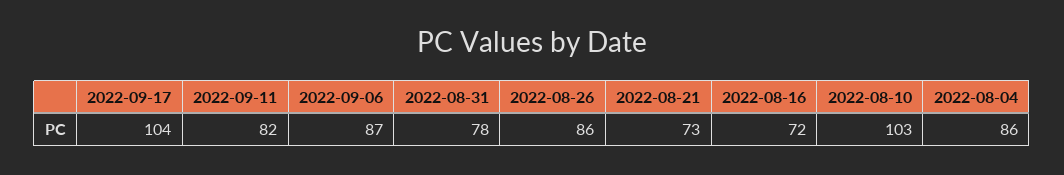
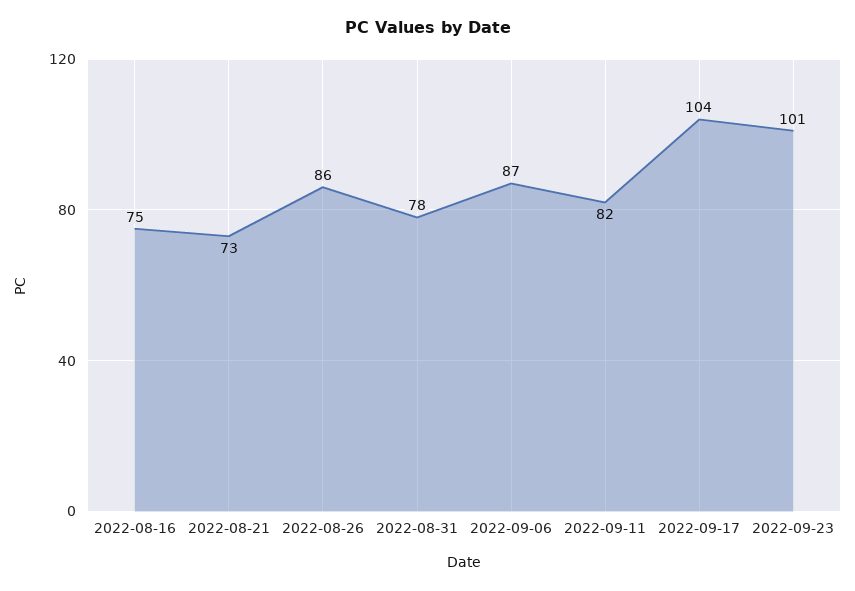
2022-08-16: 72 -> 75
2022-08-10: 103 -> none
2022-08-04: 86 -> none
2022-09-23: none -> 101

